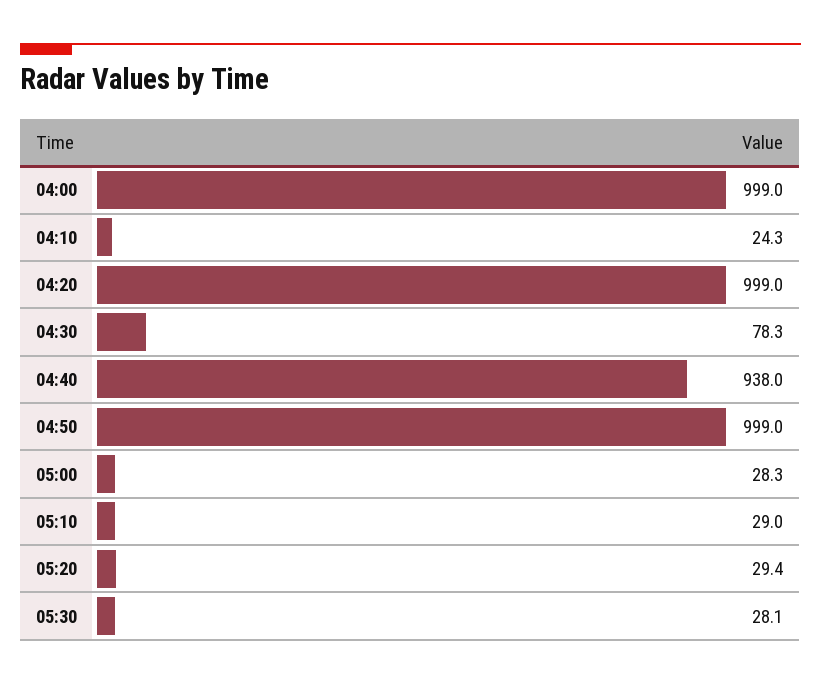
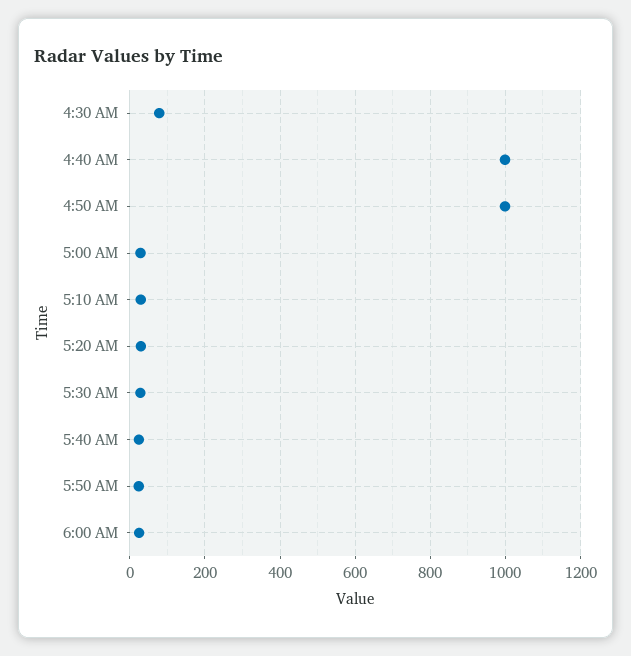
04:00: 999 -> none
04:10: 24.3 -> none
04:20: 999 -> none
04:40: 938 -> 1000
5:40 AM: none -> 20
5:50 AM: none -> 20
6:00 AM: none -> 20

